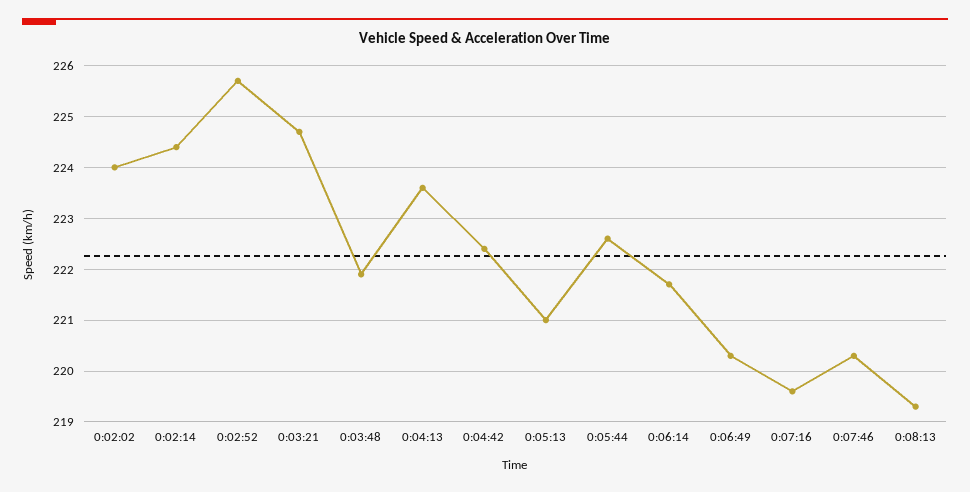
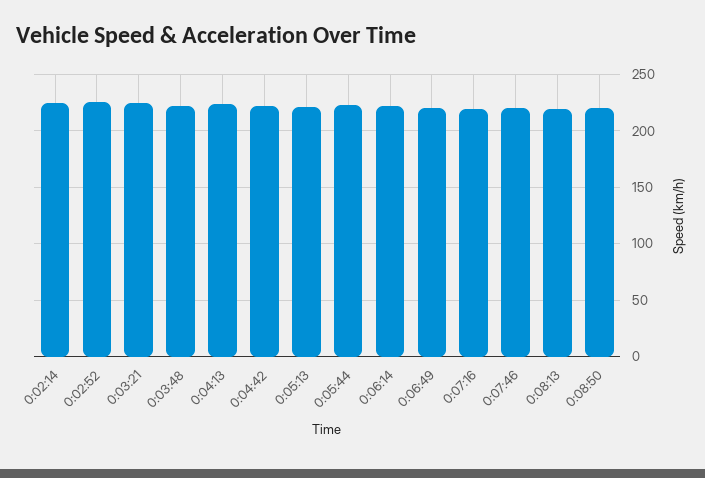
0:02:02: 224 -> none
0:08:50: none -> 220

